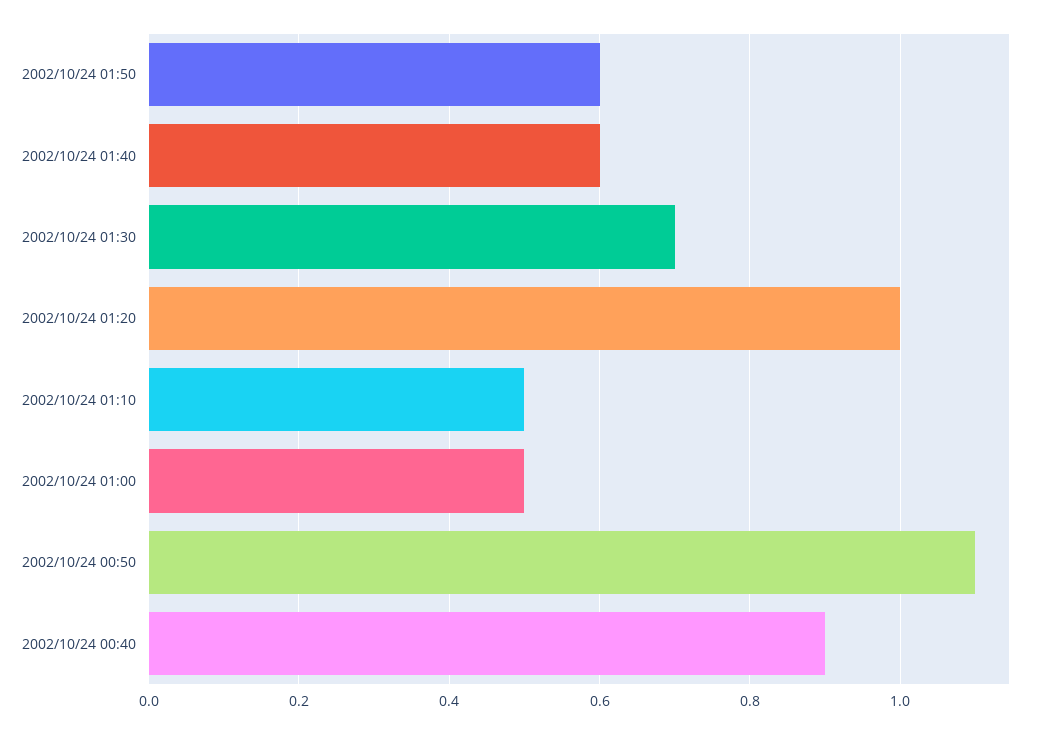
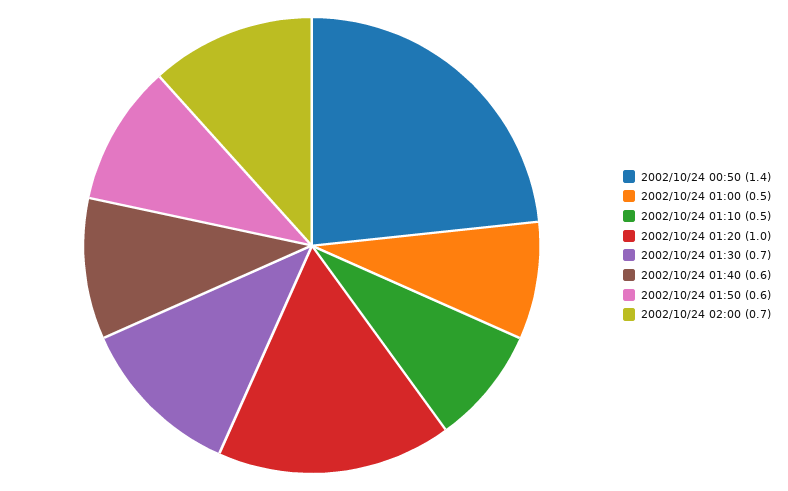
2002/10/24 00:50: 1.1 -> 1.4
2002/10/24 00:40: 0.9 -> none
2002/10/24 02:00: none -> 0.7

